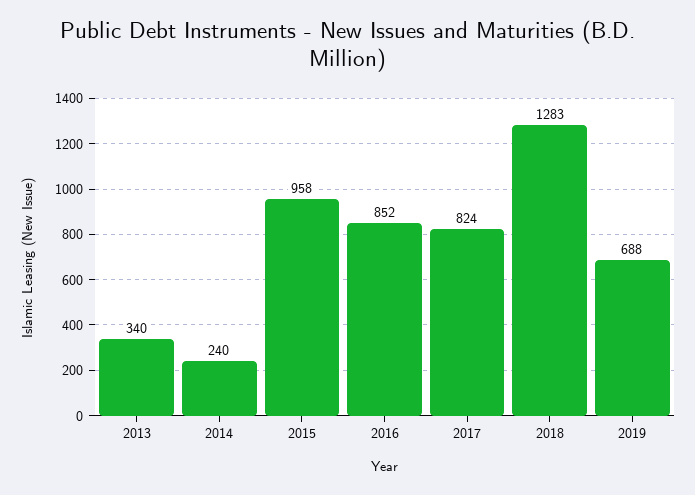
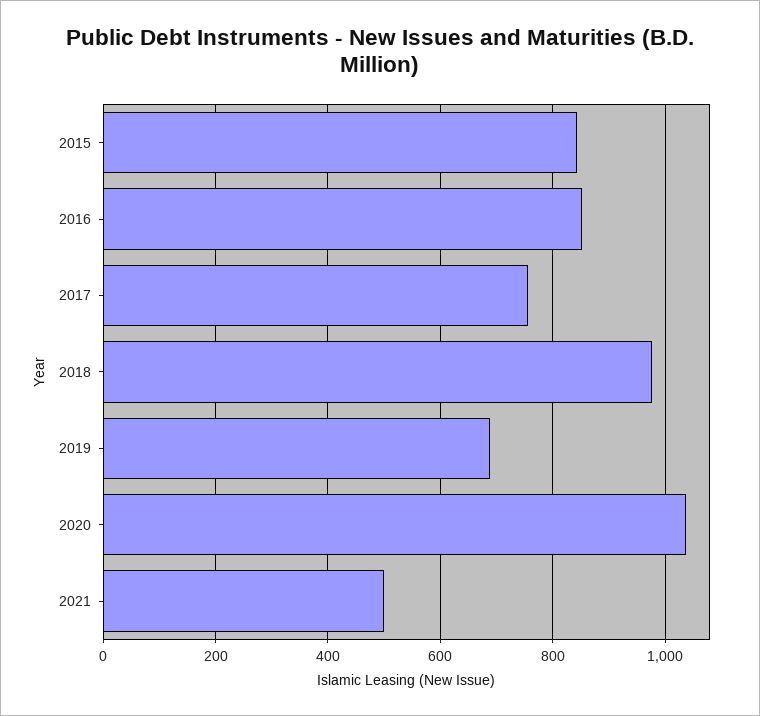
2013: 340 -> none
2014: 240 -> none
2015: 958 -> 840
2017: 824 -> 760
2018: 1283 -> 980
2020: none -> 1040
2021: none -> 500

